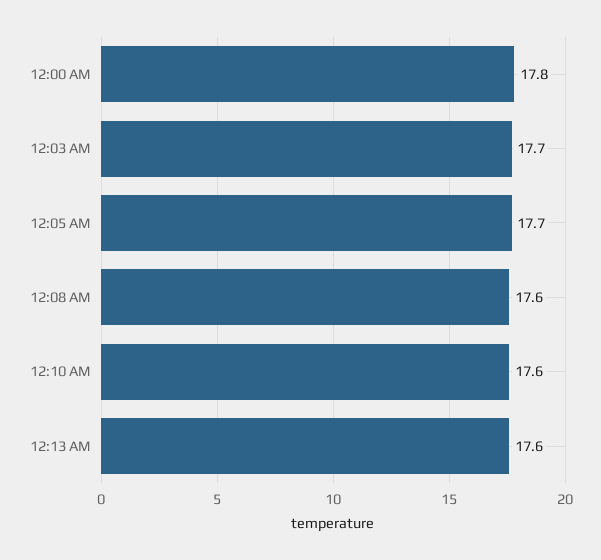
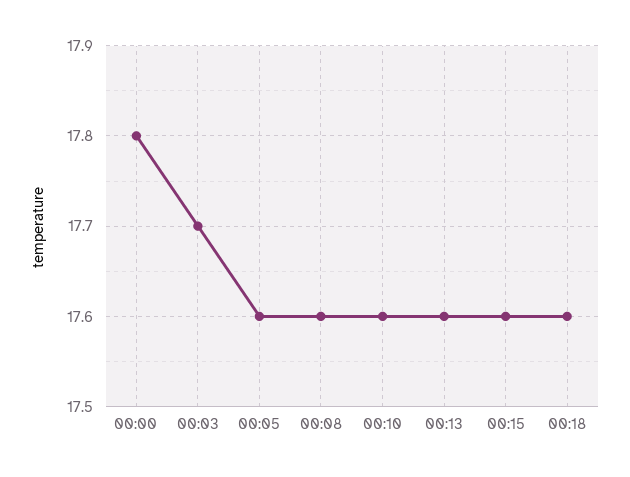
12:05 AM: 17.7 -> 17.6
00:15: none -> 17.6
00:18: none -> 17.6

